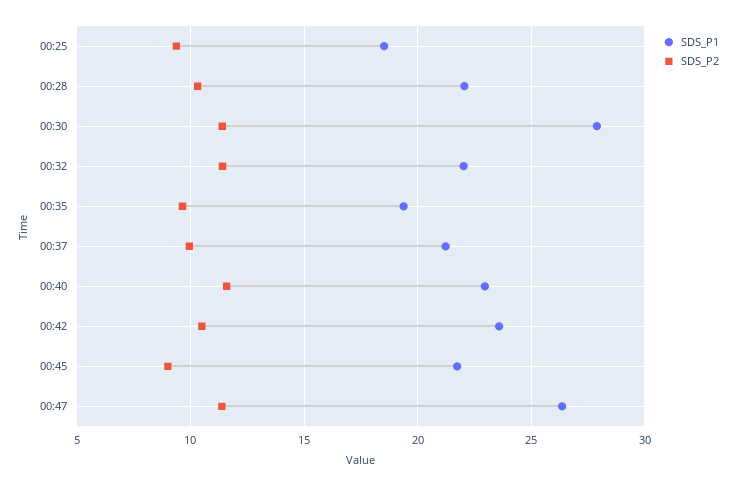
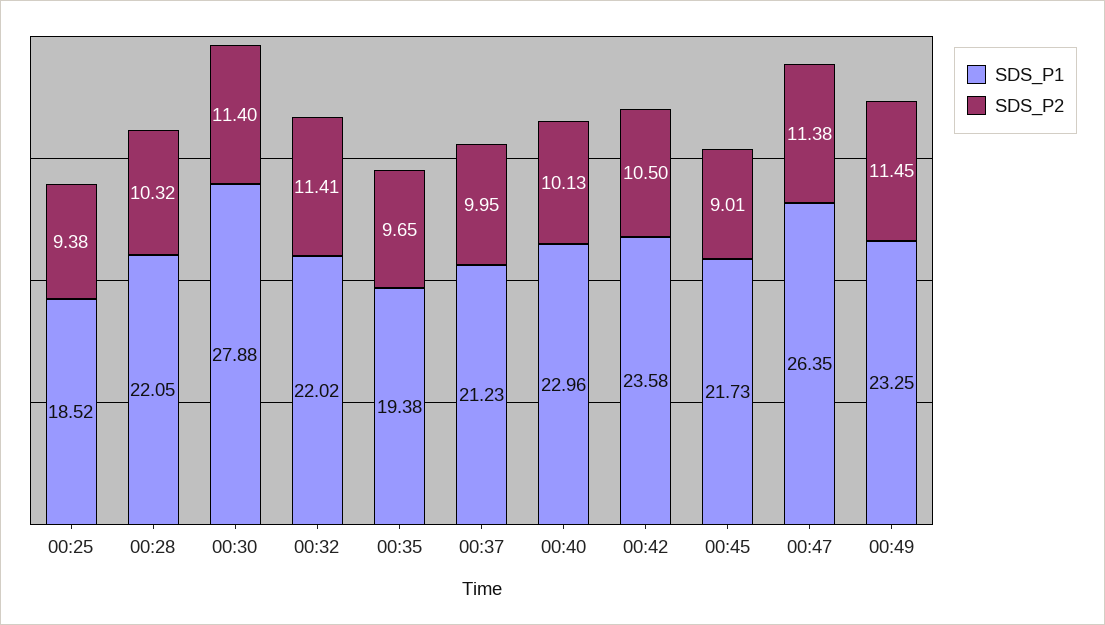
SDS_P2, 00:40: 11.5 -> 10.13
SDS_P1, 00:49: none -> 23.25
SDS_P2, 00:49: none -> 11.45

